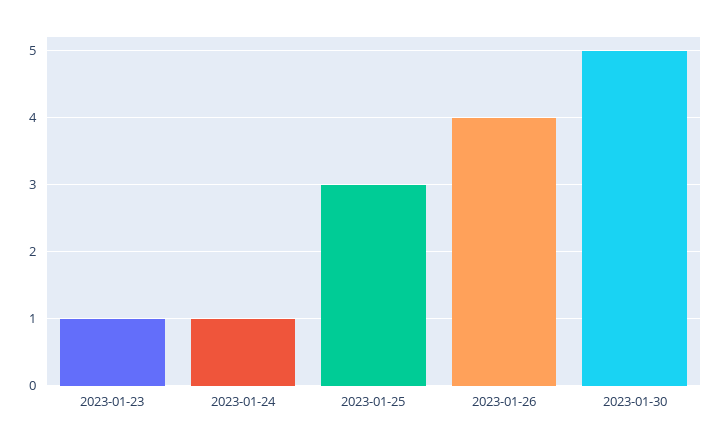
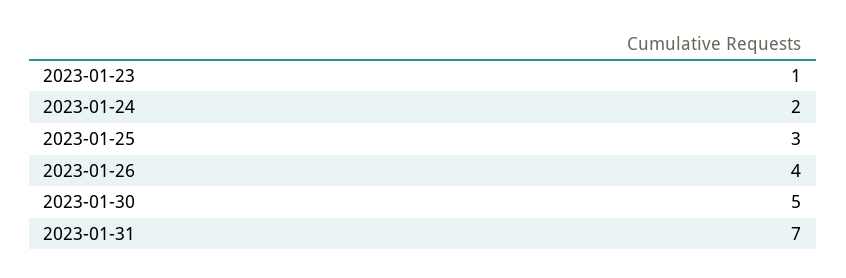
2023-01-24: 1 -> 2
2023-01-31: none -> 7

